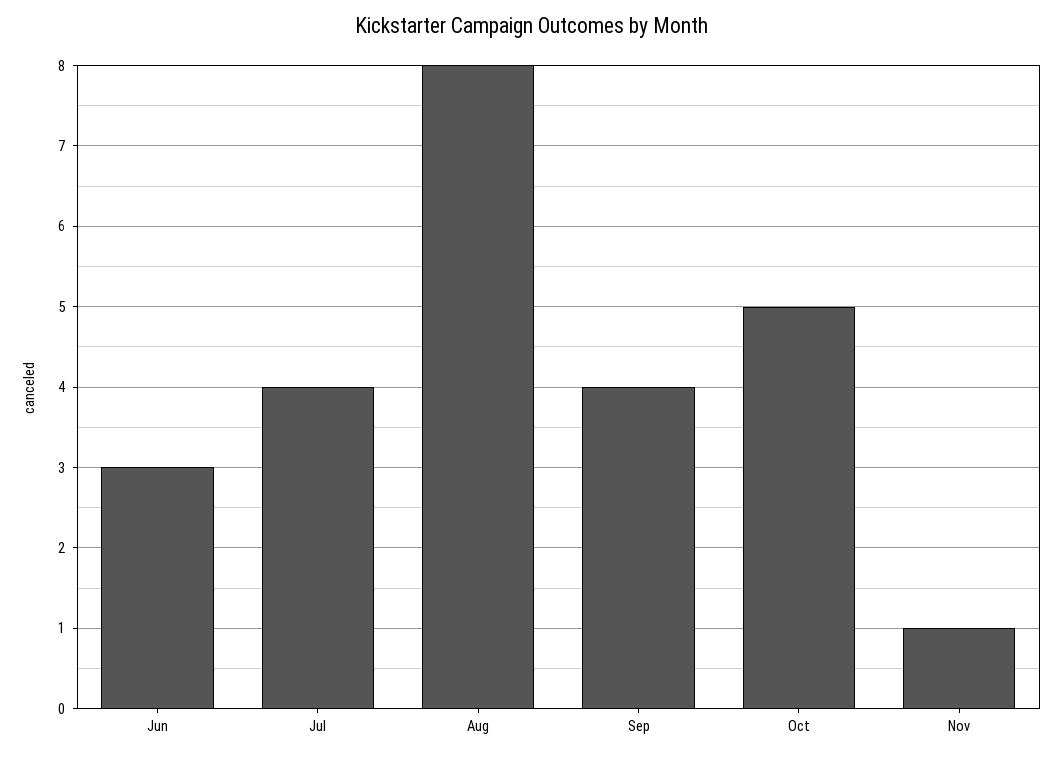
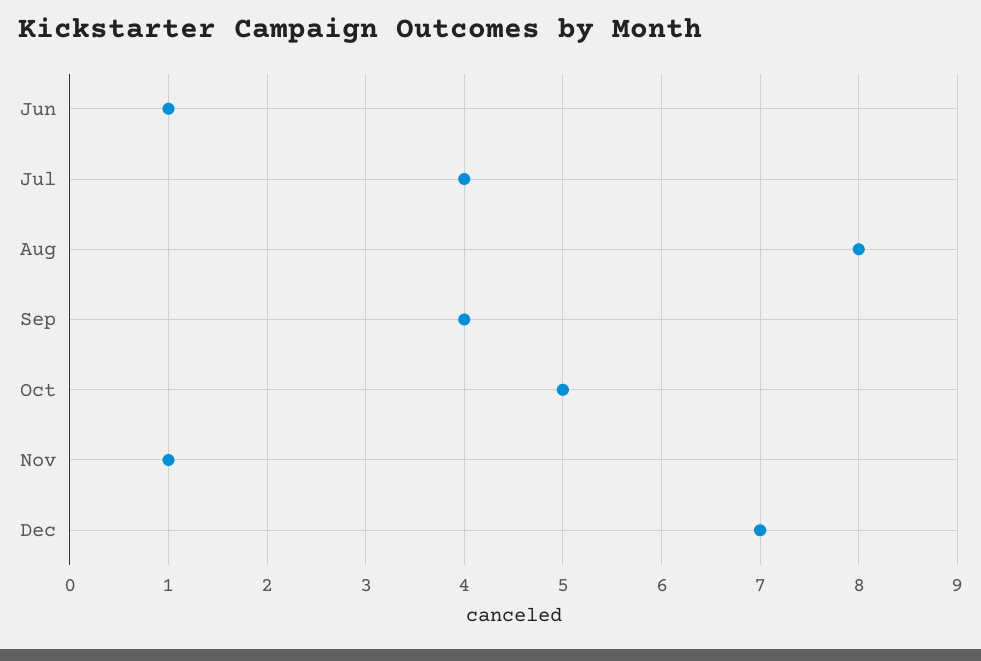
Jun: 3 -> 1
Dec: none -> 7

